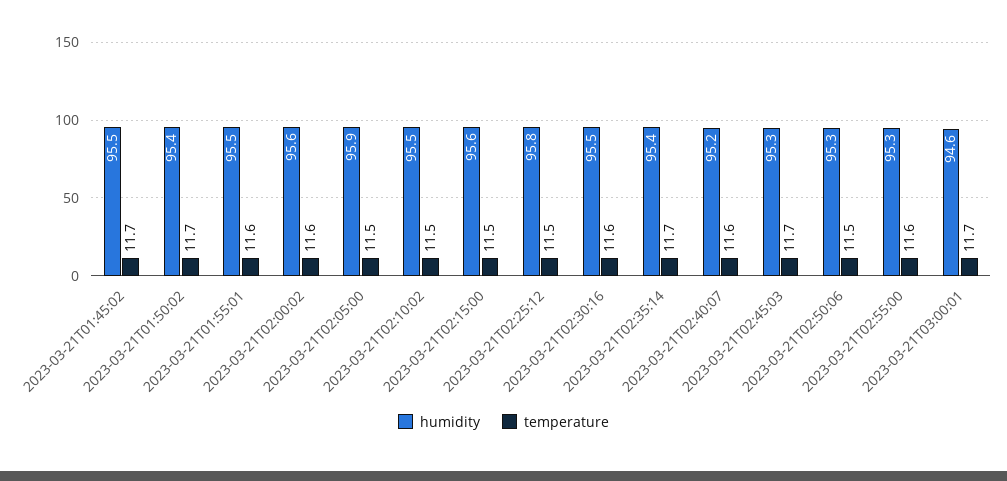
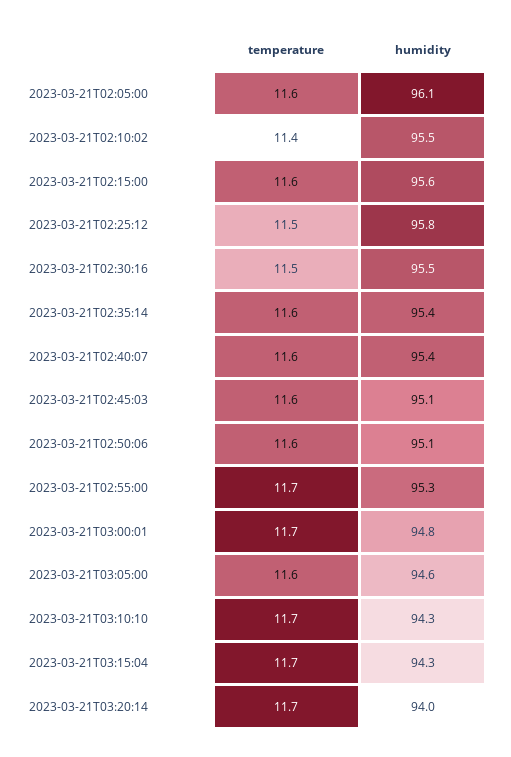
humidity, 2023-03-21T01:45:02: 95.5 -> none
temperature, 2023-03-21T01:45:02: 11.7 -> none
humidity, 2023-03-21T01:50:02: 95.4 -> none
temperature, 2023-03-21T01:50:02: 11.7 -> none
humidity, 2023-03-21T01:55:01: 95.5 -> none
temperature, 2023-03-21T01:55:01: 11.6 -> none
humidity, 2023-03-21T02:00:02: 95.6 -> none
temperature, 2023-03-21T02:00:02: 11.6 -> none
humidity, 2023-03-21T02:05:00: 95.9 -> 96.1
temperature, 2023-03-21T02:05:00: 11.5 -> 11.6
temperature, 2023-03-21T02:10:02: 11.5 -> 11.4
temperature, 2023-03-21T02:15:00: 11.5 -> 11.6
temperature, 2023-03-21T02:30:16: 11.6 -> 11.5
temperature, 2023-03-21T02:35:14: 11.7 -> 11.6
humidity, 2023-03-21T02:40:07: 95.2 -> 95.4
humidity, 2023-03-21T02:45:03: 95.3 -> 95.1
temperature, 2023-03-21T02:45:03: 11.7 -> 11.6
humidity, 2023-03-21T02:50:06: 95.3 -> 95.1
temperature, 2023-03-21T02:50:06: 11.5 -> 11.6
temperature, 2023-03-21T02:55:00: 11.6 -> 11.7
humidity, 2023-03-21T03:00:01: 94.6 -> 94.8
temperature, 2023-03-21T03:05:00: none -> 11.6
humidity, 2023-03-21T03:05:00: none -> 94.6
temperature, 2023-03-21T03:10:10: none -> 11.7
humidity, 2023-03-21T03:10:10: none -> 94.3
temperature, 2023-03-21T03:15:04: none -> 11.7
humidity, 2023-03-21T03:15:04: none -> 94.3
temperature, 2023-03-21T03:20:14: none -> 11.7
humidity, 2023-03-21T03:20:14: none -> 94

